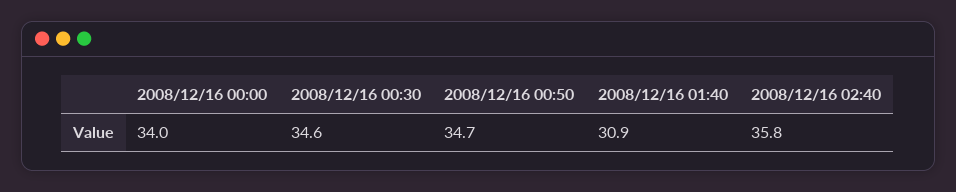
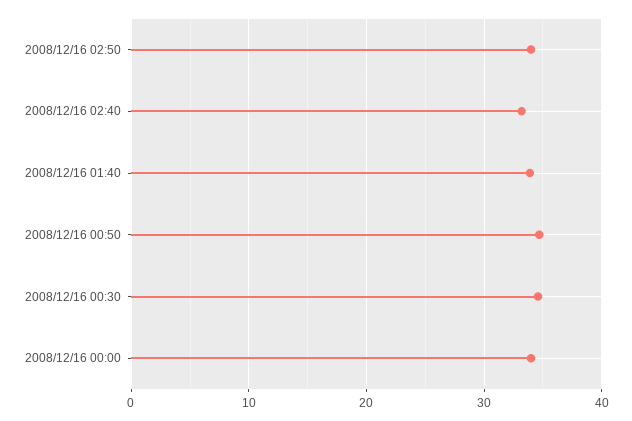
2008/12/16 01:40: 30.9 -> 34
2008/12/16 02:40: 35.8 -> 33
2008/12/16 02:50: none -> 34

